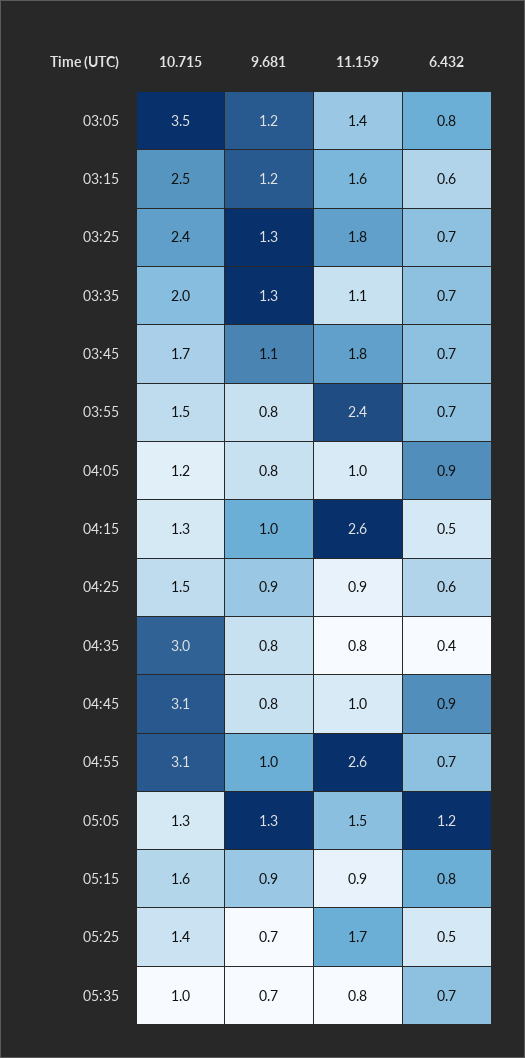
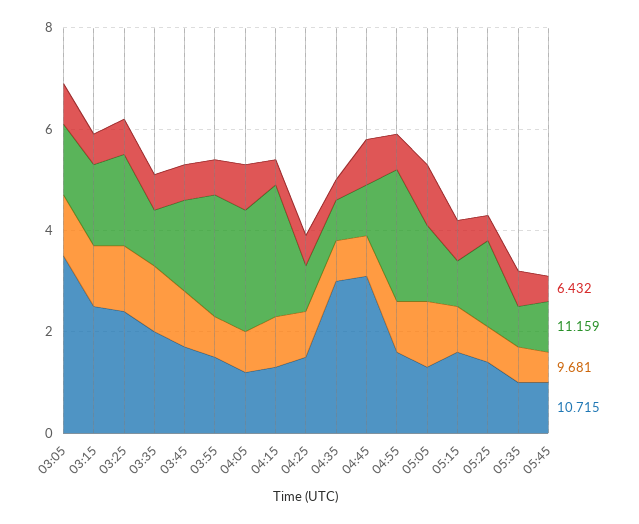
11.159, 04:05: 1 -> 2.5
10.715, 04:55: 3.1 -> 1.5
6.432, 05:45: none -> 0.5
11.159, 05:45: none -> 1
9.681, 05:45: none -> 0.5
10.715, 05:45: none -> 1

